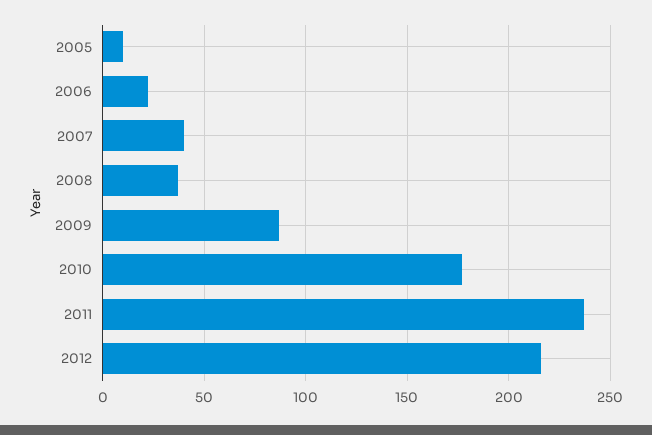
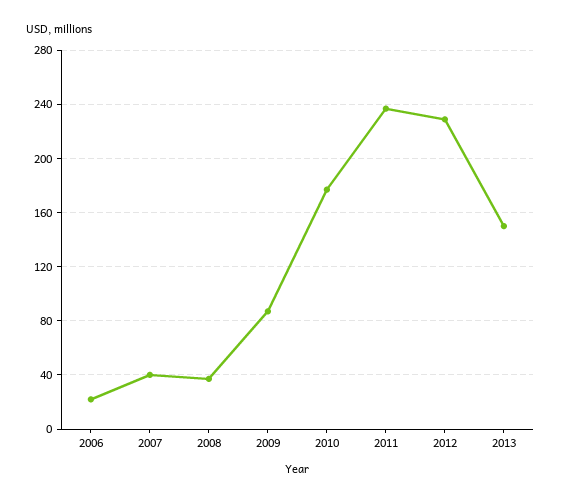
2005: 10 -> none
2012: 215 -> 230
2013: none -> 150

